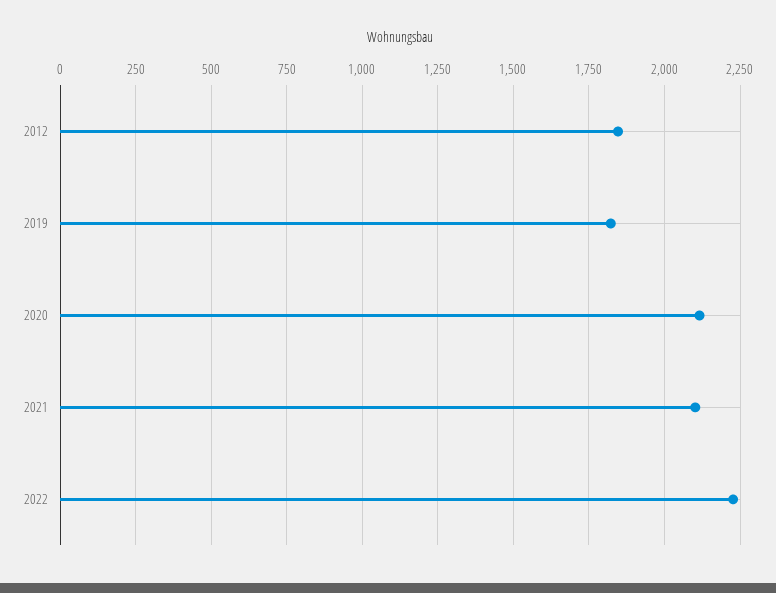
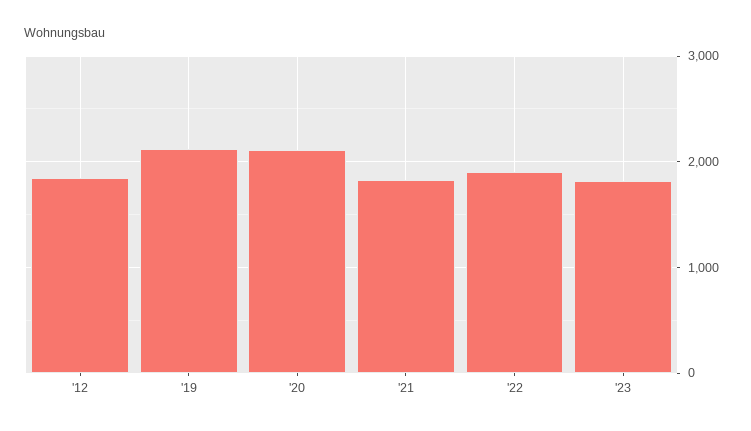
2019: 1825 -> 2100
2021: 2100 -> 1800
2022: 2225 -> 1900
'23: none -> 1800

